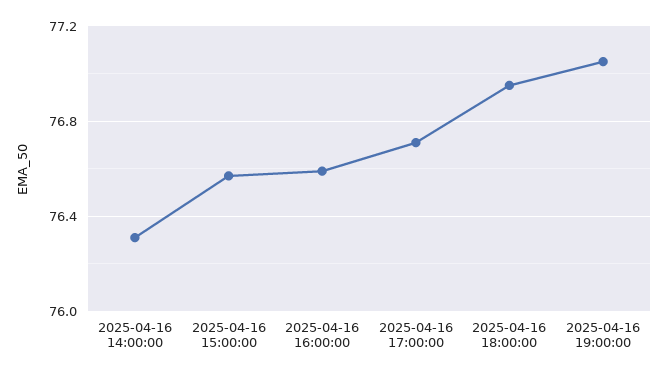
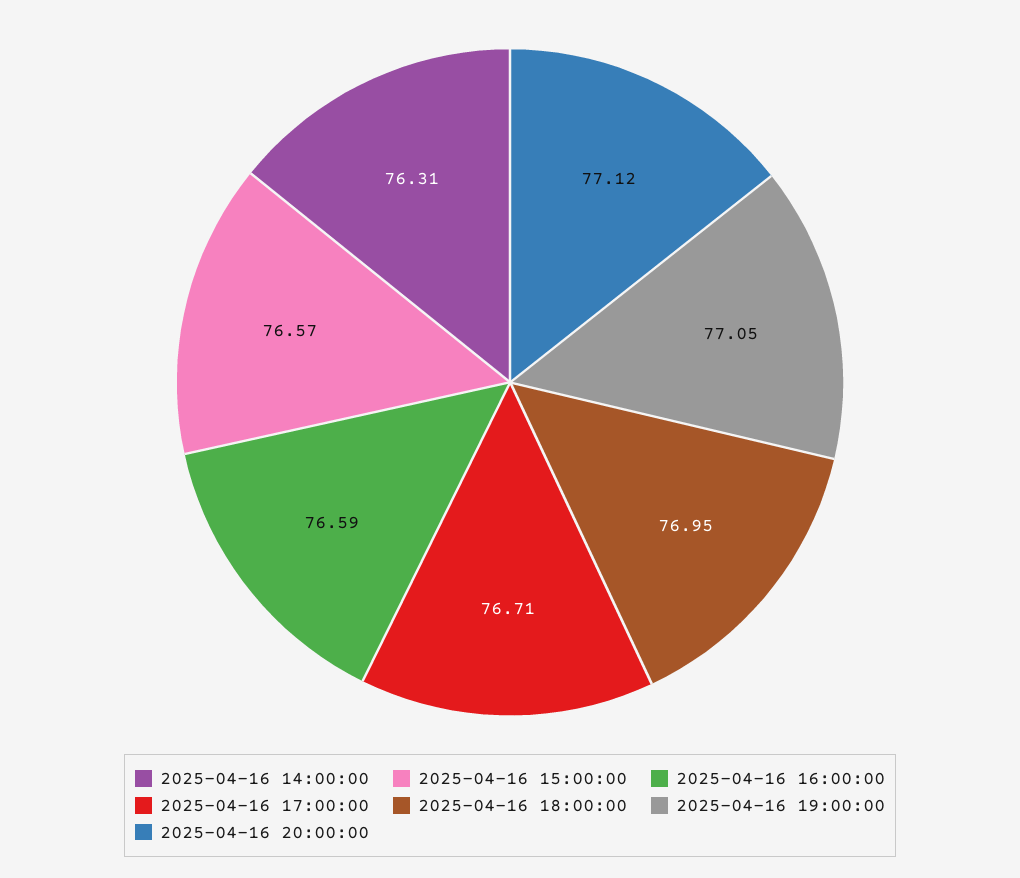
2025-04-16 20:00:00: none -> 77.12

